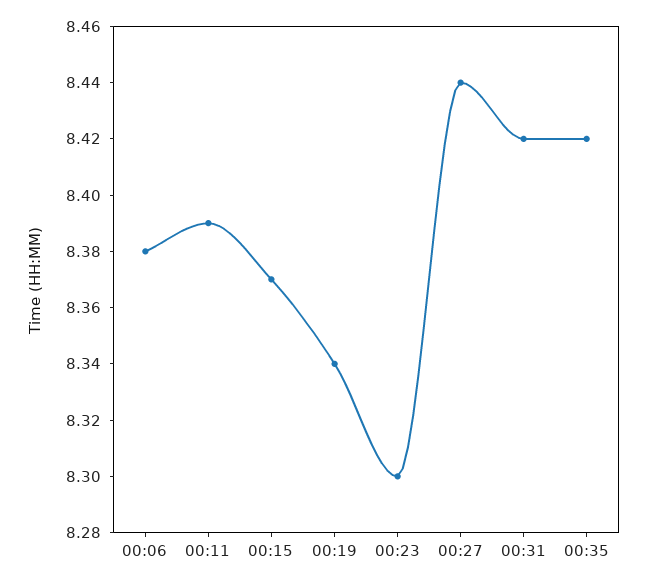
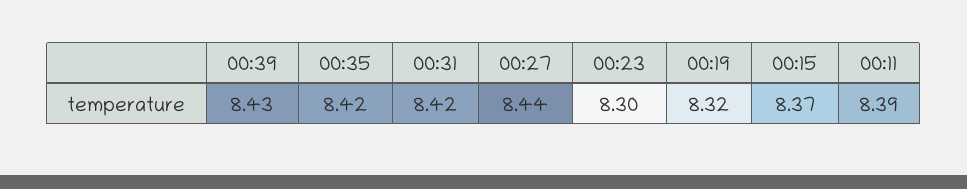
00:06: 8.38 -> none
00:19: 8.34 -> 8.32
00:39: none -> 8.43

